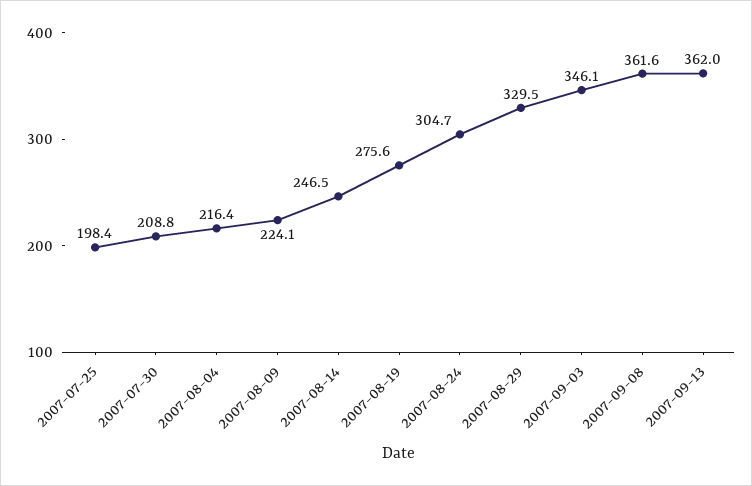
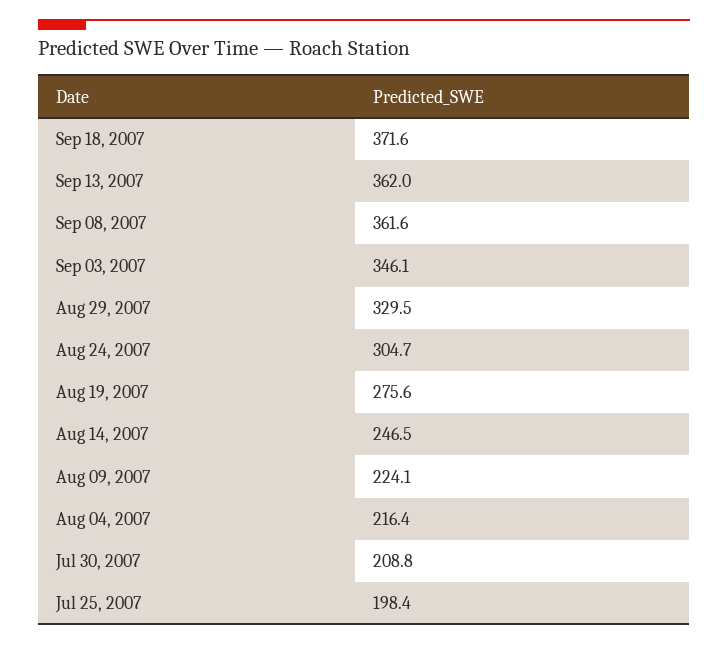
Sep 18, 2007: none -> 371.6

